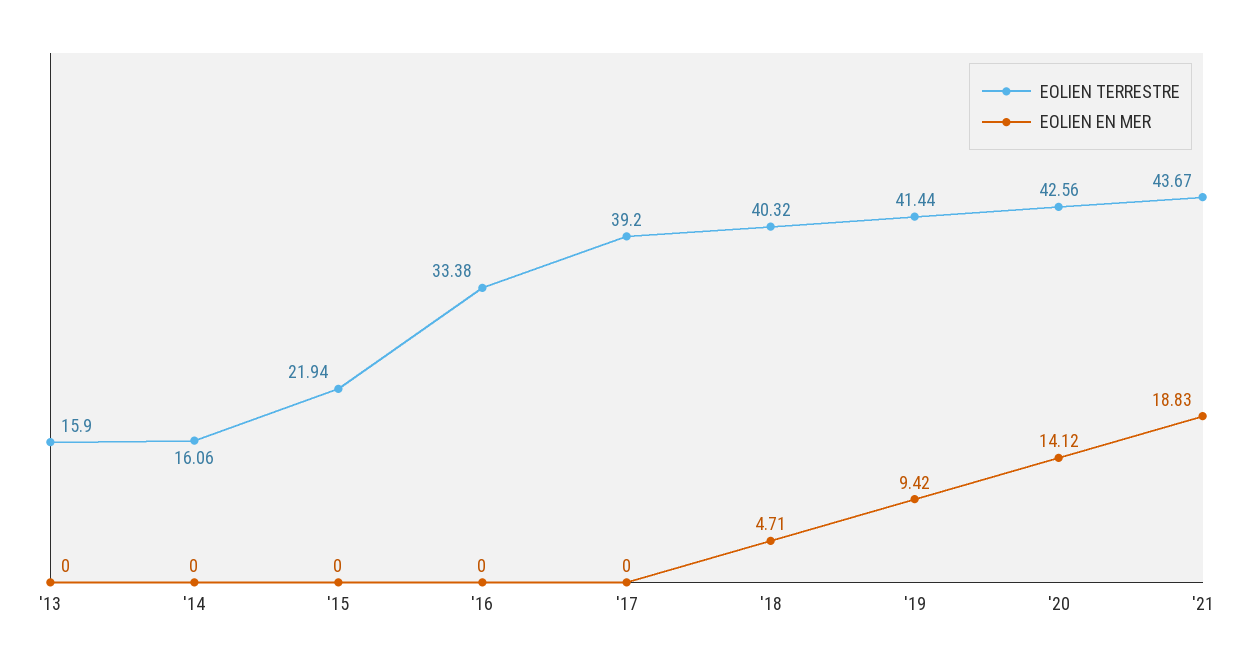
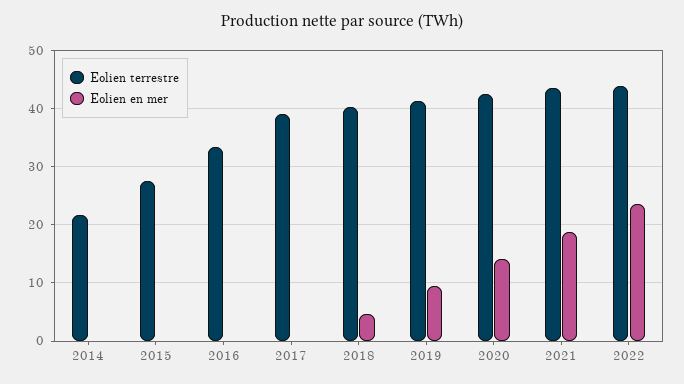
EOLIEN TERRESTRE, '13: 15.9 -> none
EOLIEN EN MER, '13: 0 -> none
EOLIEN TERRESTRE, '14: 16.06 -> 22
EOLIEN TERRESTRE, '15: 21.94 -> 28
EOLIEN TERRESTRE, 2022: none -> 44
EOLIEN EN MER, 2022: none -> 24

